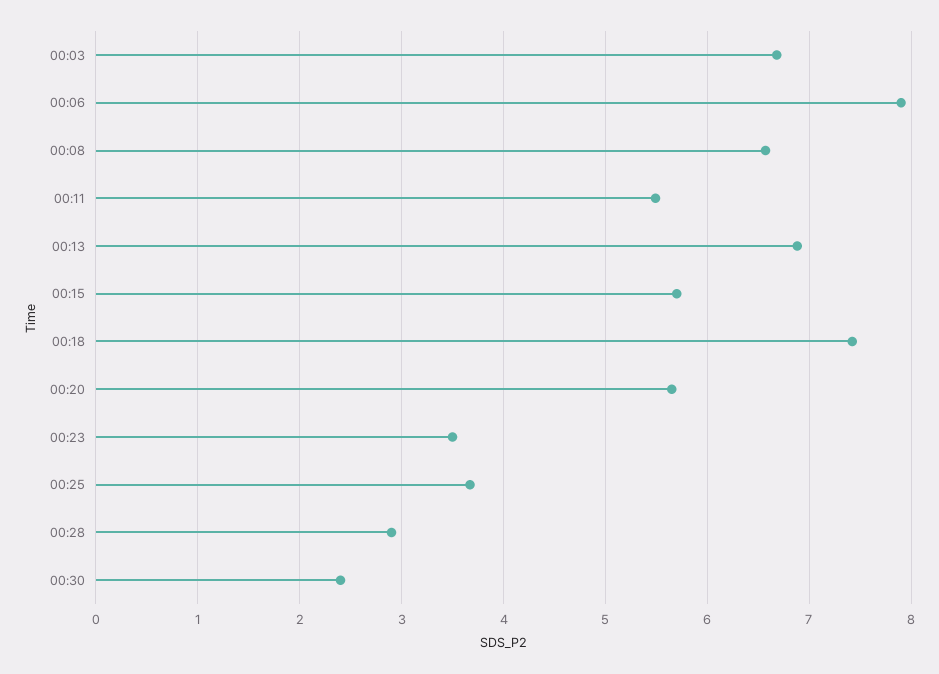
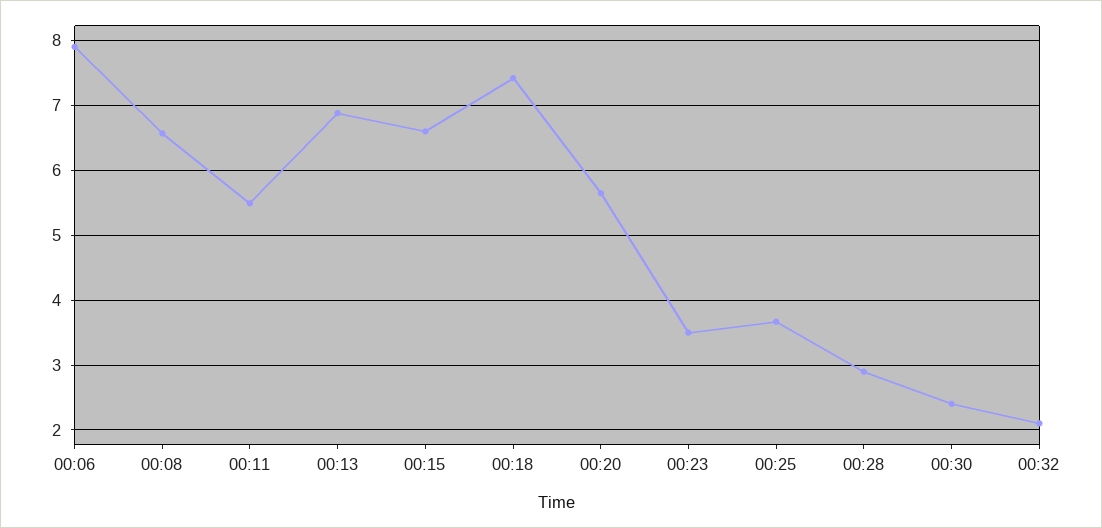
00:03: 6.7 -> none
00:15: 5.7 -> 6.6
00:32: none -> 2.1

